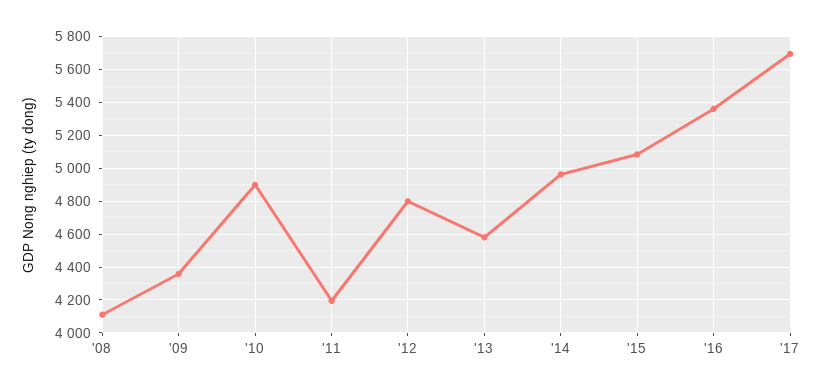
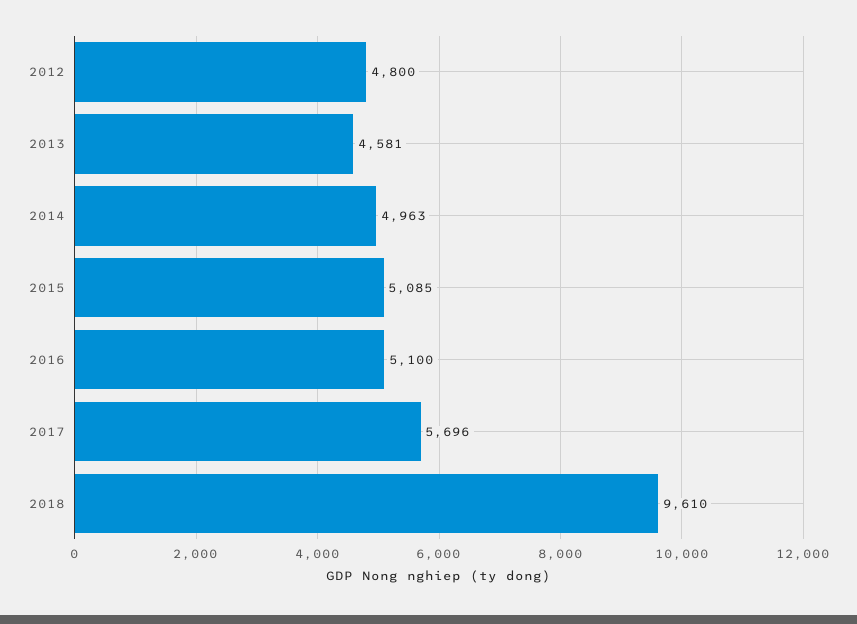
'08: 4100 -> none
'09: 4350 -> none
'10: 4900 -> none
'11: 4200 -> none
'16: 5350 -> 5100
2018: none -> 9610

